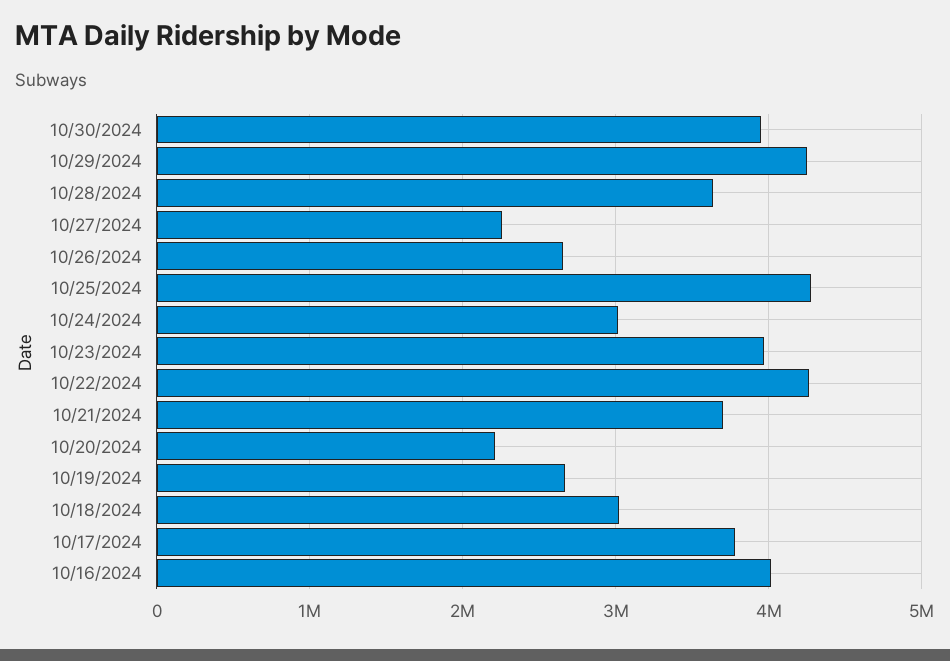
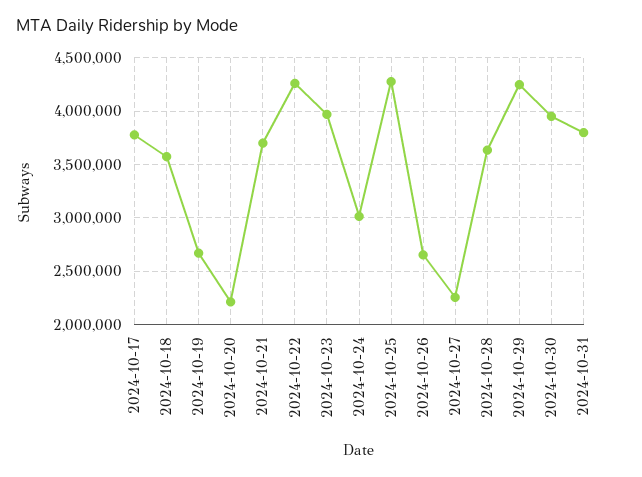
10/18/2024: 3000000 -> 3600000
10/16/2024: 4000000 -> none
2024-10-31: none -> 3800000

